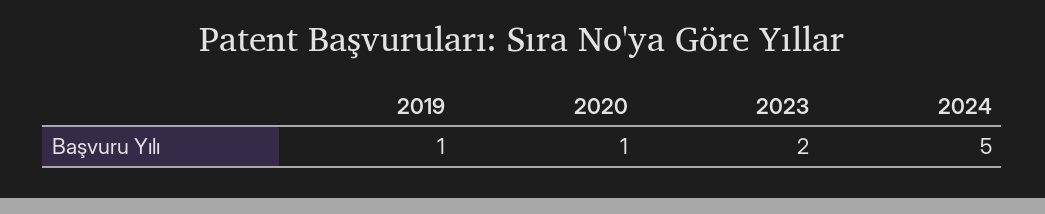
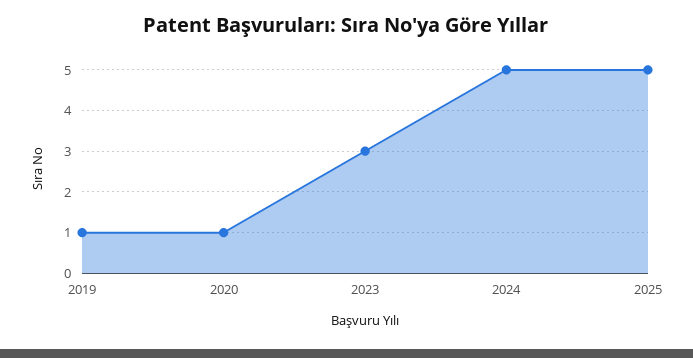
2023: 2 -> 3
2025: none -> 5

